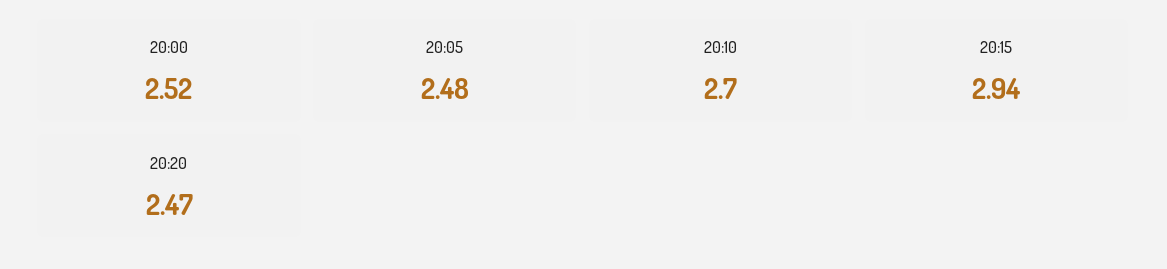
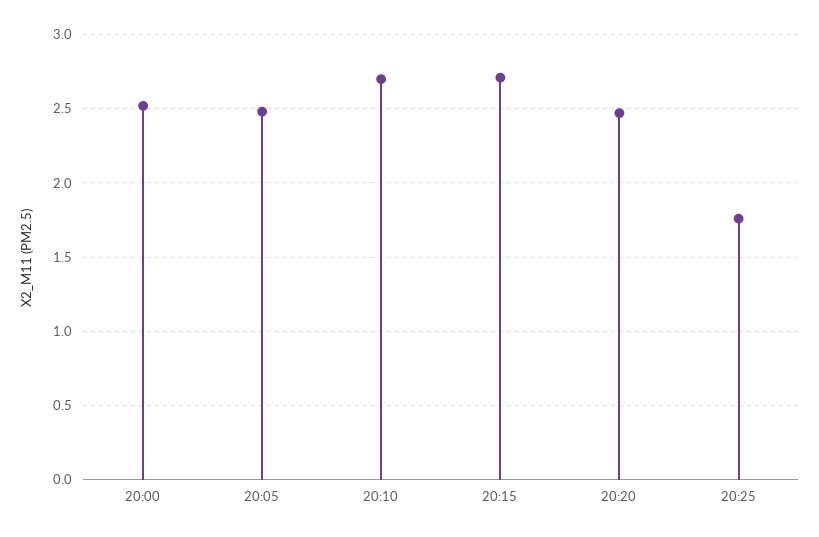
20:15: 2.94 -> 2.7
20:25: none -> 1.75

